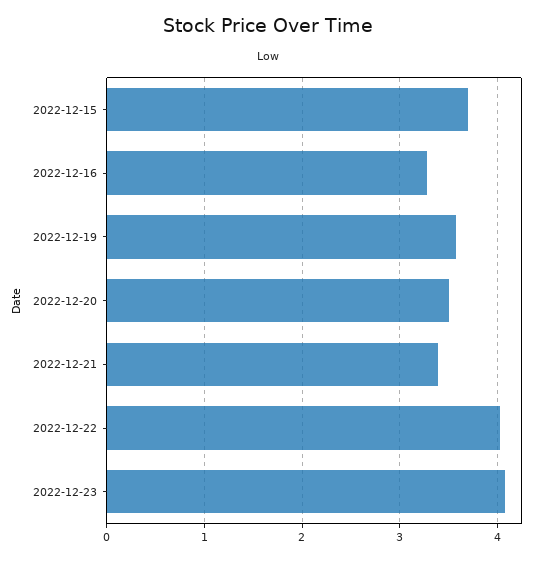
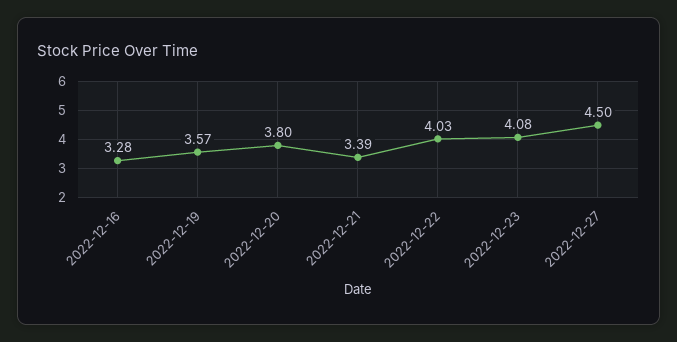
2022-12-15: 3.7 -> none
2022-12-20: 3.5 -> 3.8
2022-12-27: none -> 4.5

